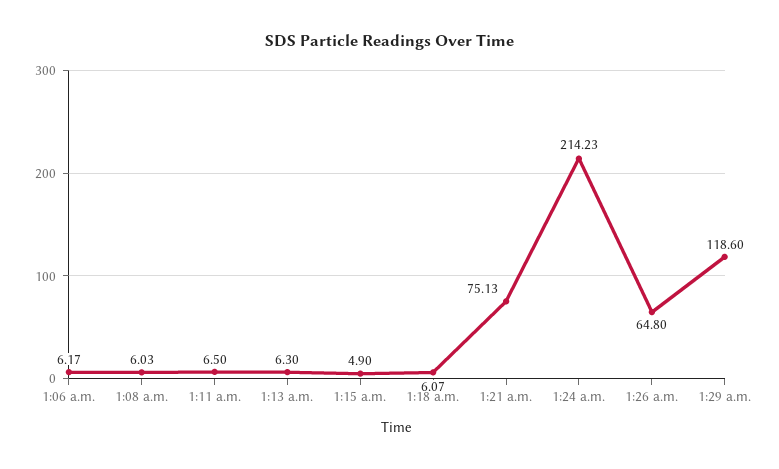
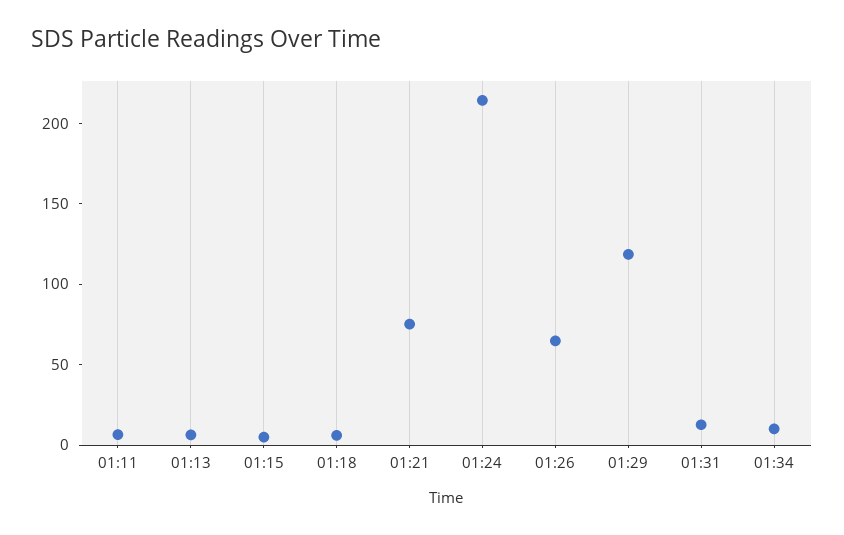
1:06 a.m.: 6.17 -> none
1:08 a.m.: 6.03 -> none
01:31: none -> 10
01:34: none -> 10

